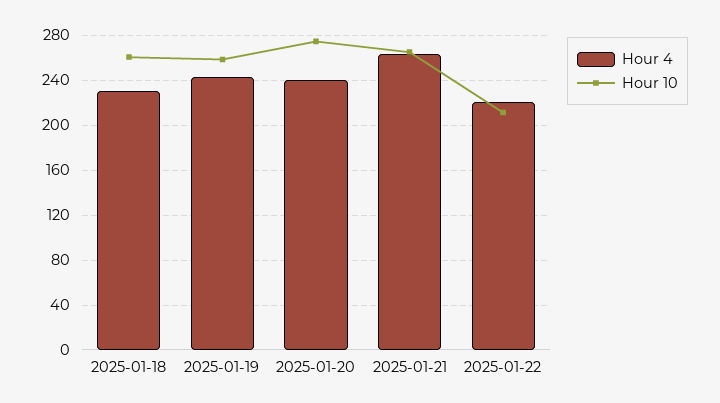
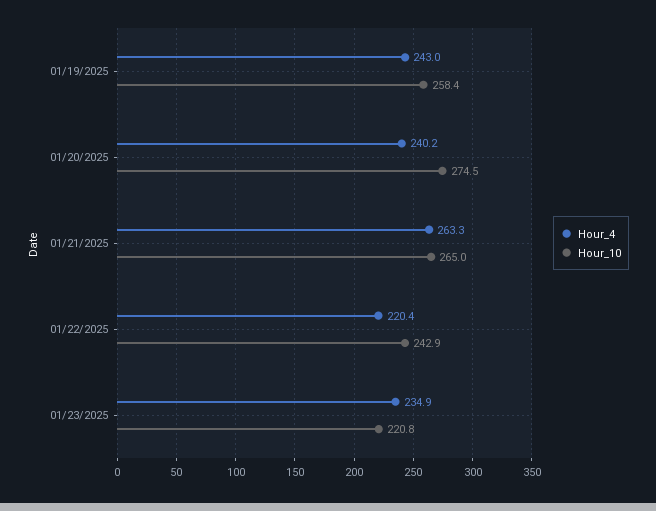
Hour 4, 2025-01-18: 230 -> none
Hour 10, 2025-01-18: 260 -> none
Hour 10, 2025-01-22: 210 -> 242.9
Hour 4, 01/23/2025: none -> 234.9
Hour 10, 01/23/2025: none -> 220.8

